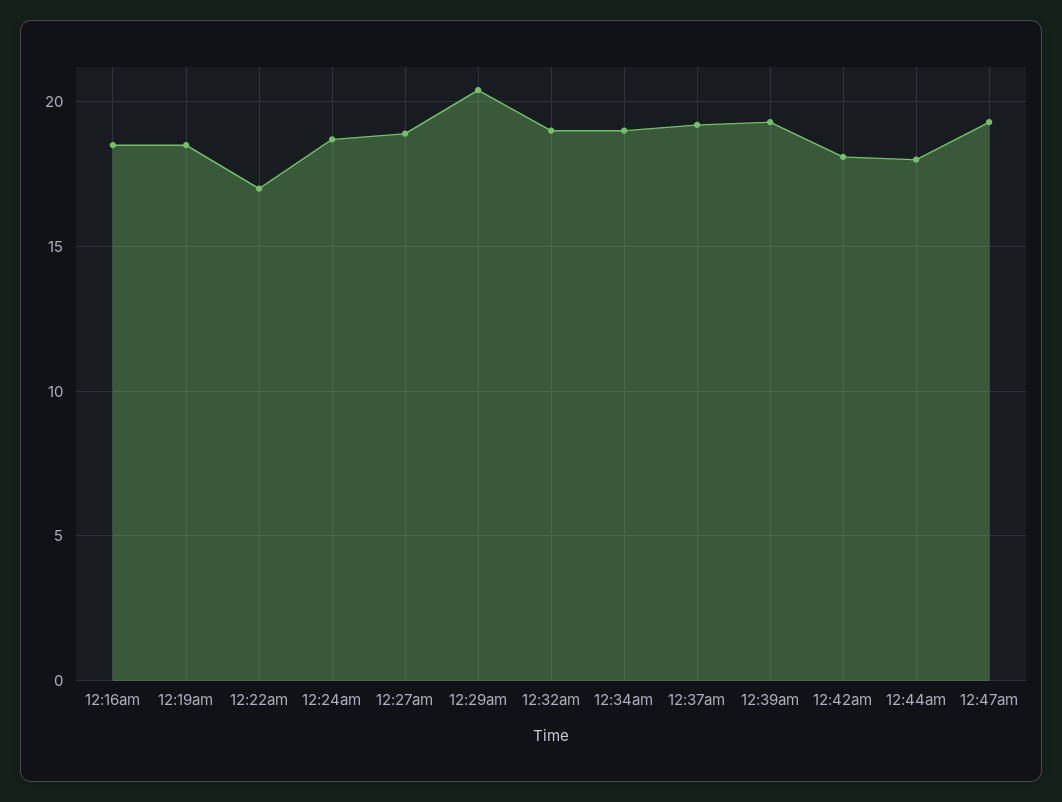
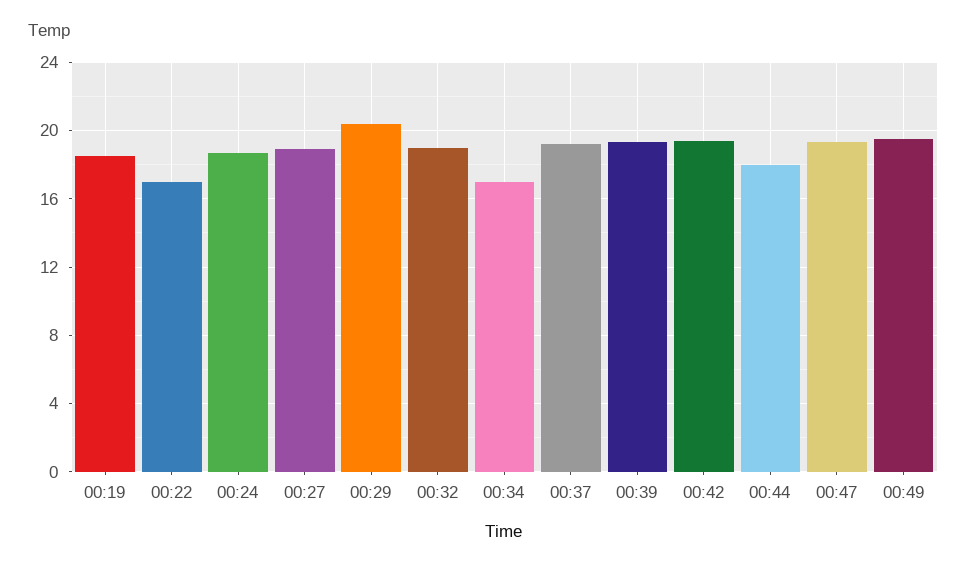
12:16am: 18.5 -> none
12:34am: 19 -> 17
12:42am: 18 -> 19.5
00:49: none -> 19.5

